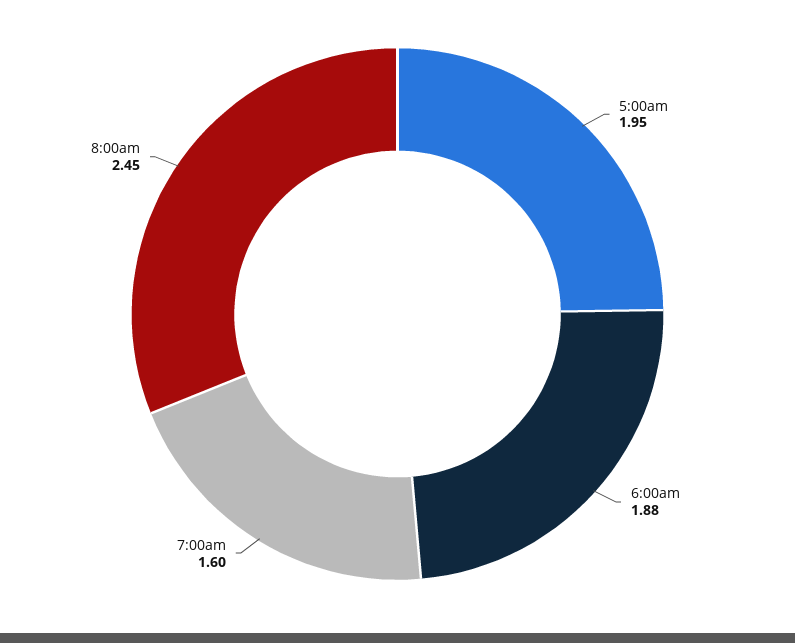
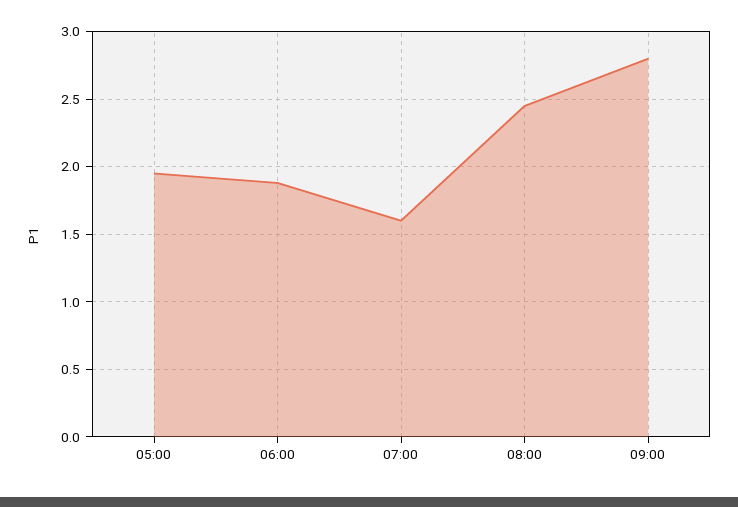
09:00: none -> 2.8

